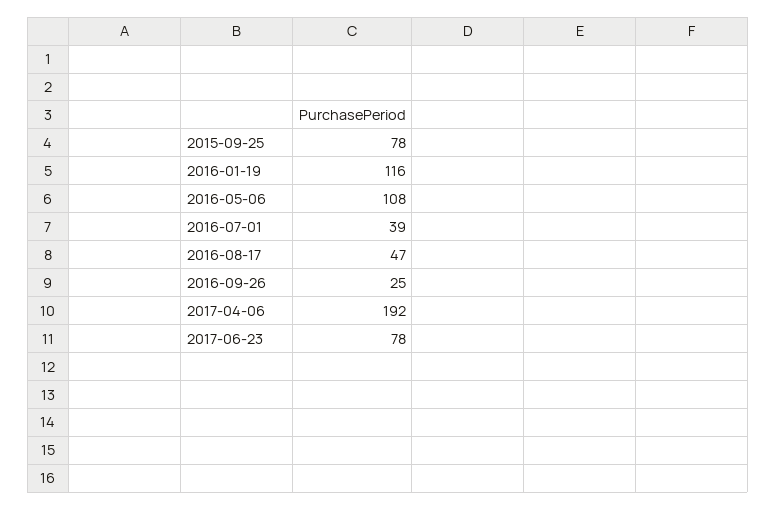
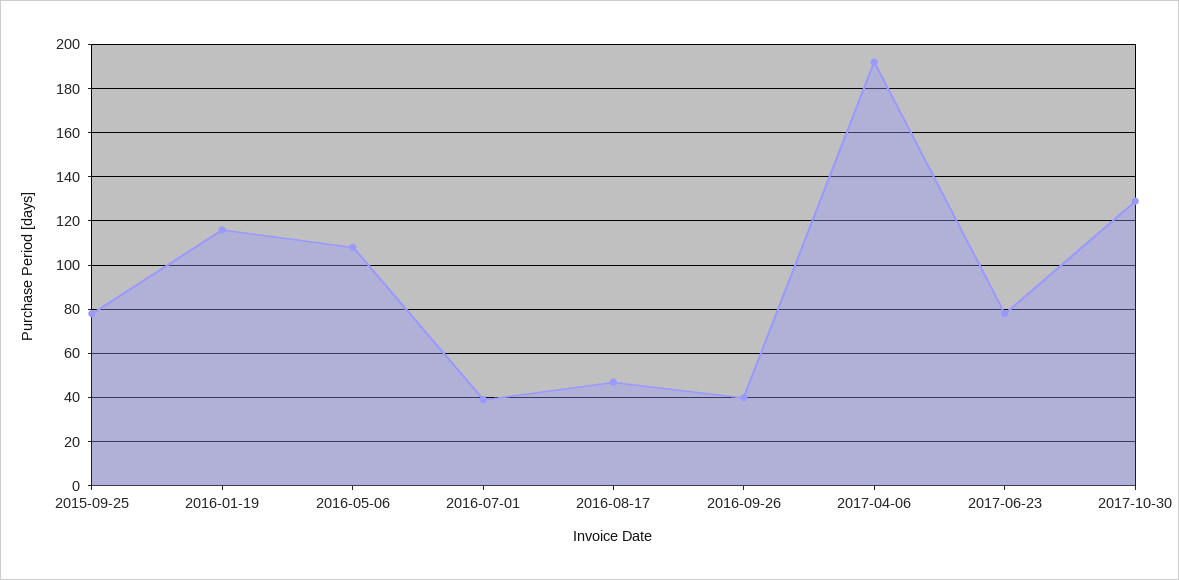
2016-09-26: 25 -> 40
2017-10-30: none -> 130

